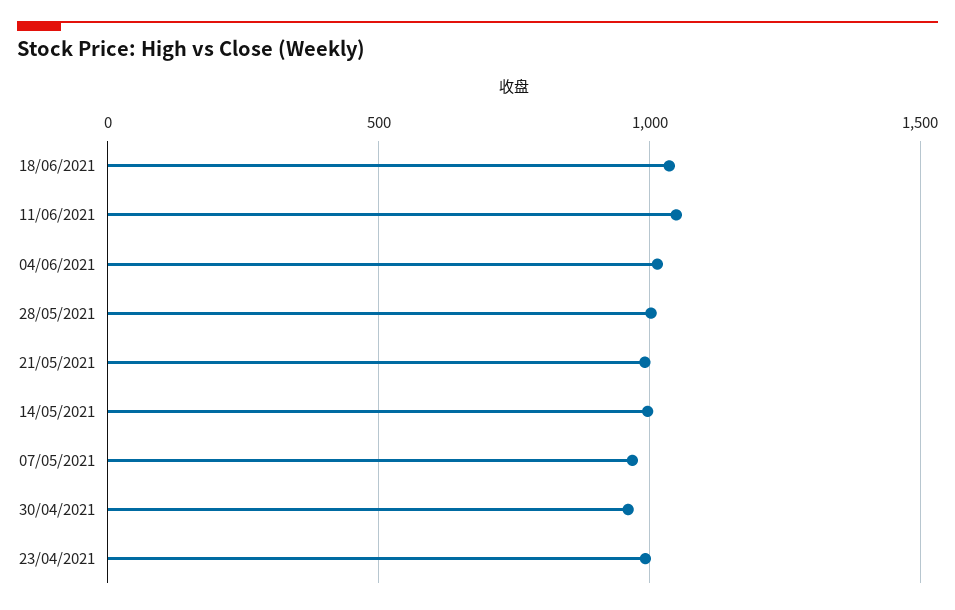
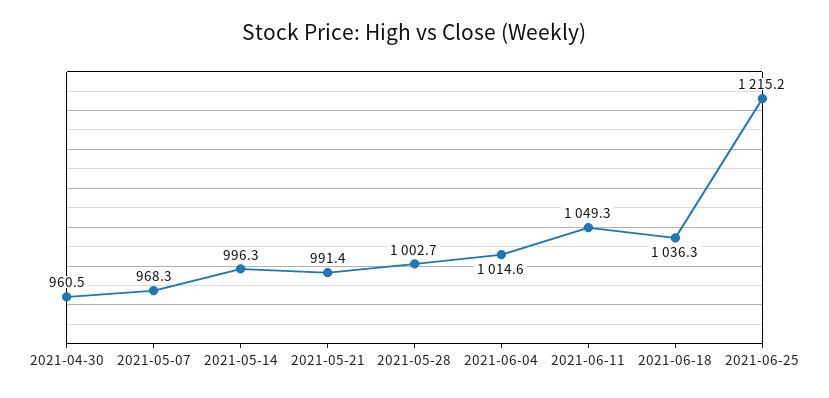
23/04/2021: 1000 -> none
2021-06-25: none -> 1215.2

